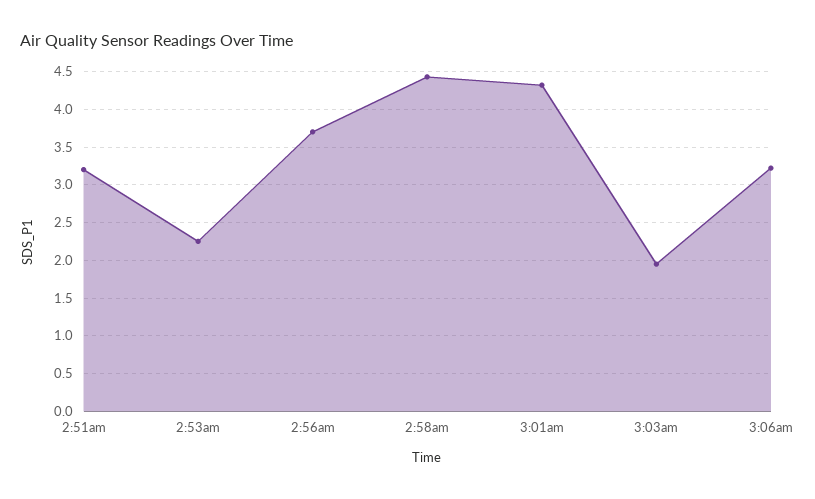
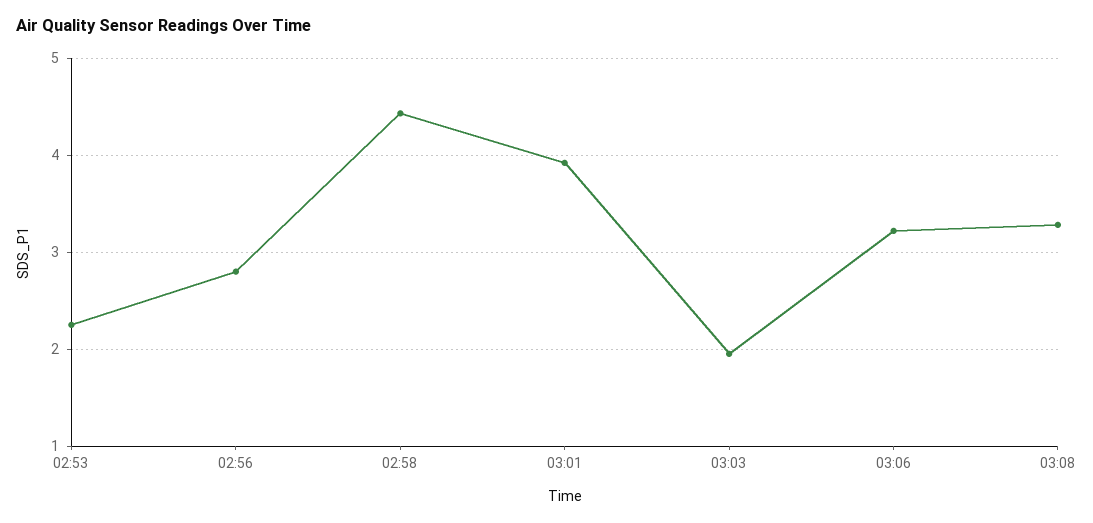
2:51am: 3.2 -> none
2:56am: 3.7 -> 2.8
3:01am: 4.3 -> 3.9
03:08: none -> 3.3

